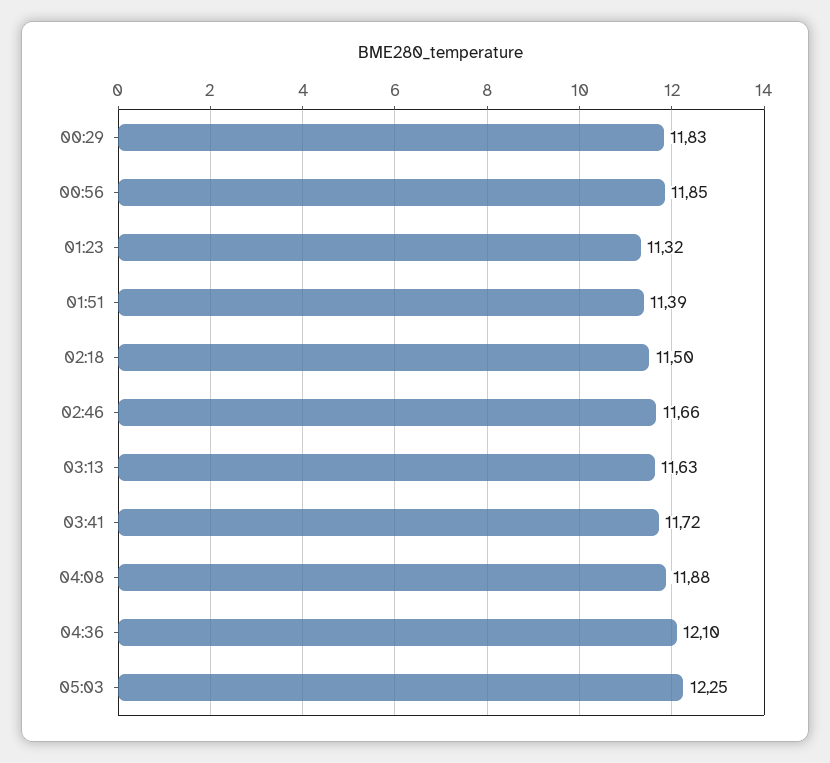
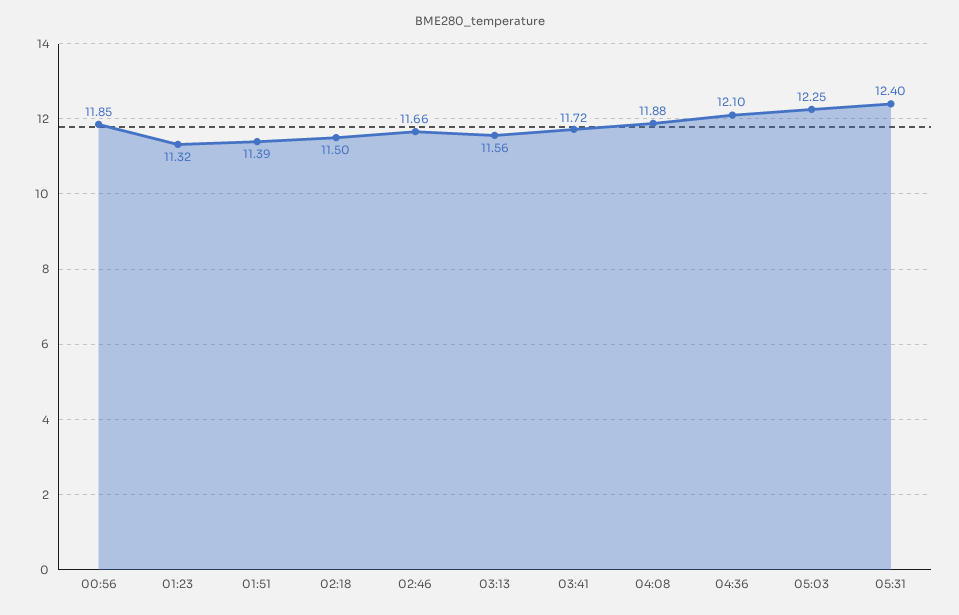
00:29: 11.83 -> none
03:13: 11.63 -> 11.56
05:31: none -> 12.4

